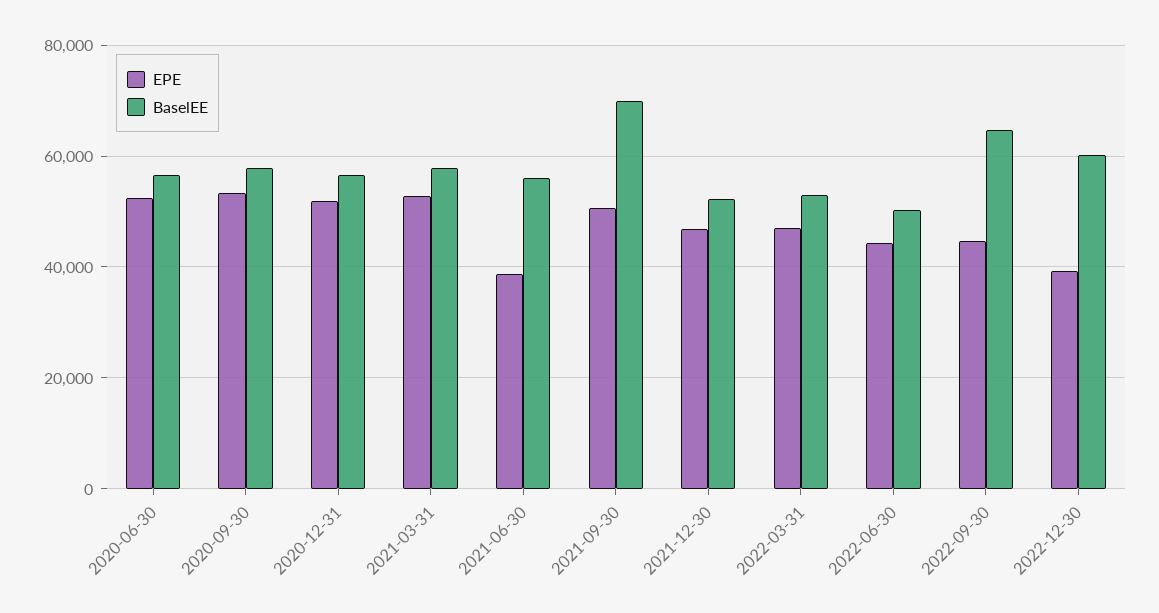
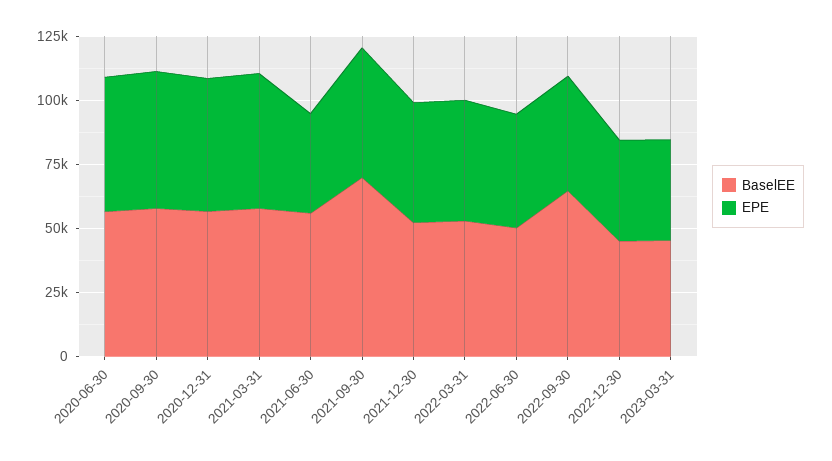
BaselEE, 2022-12-30: 60000 -> 45000
BaselEE, 2023-03-31: none -> 45000
EPE, 2023-03-31: none -> 40000

